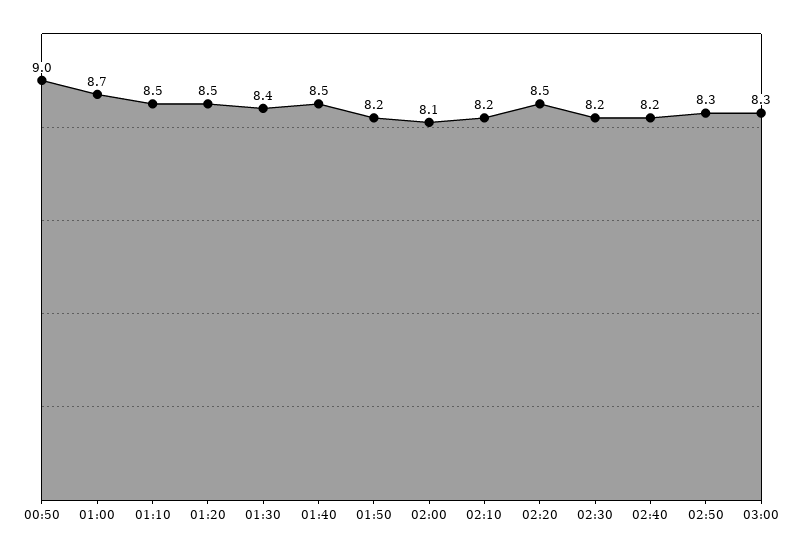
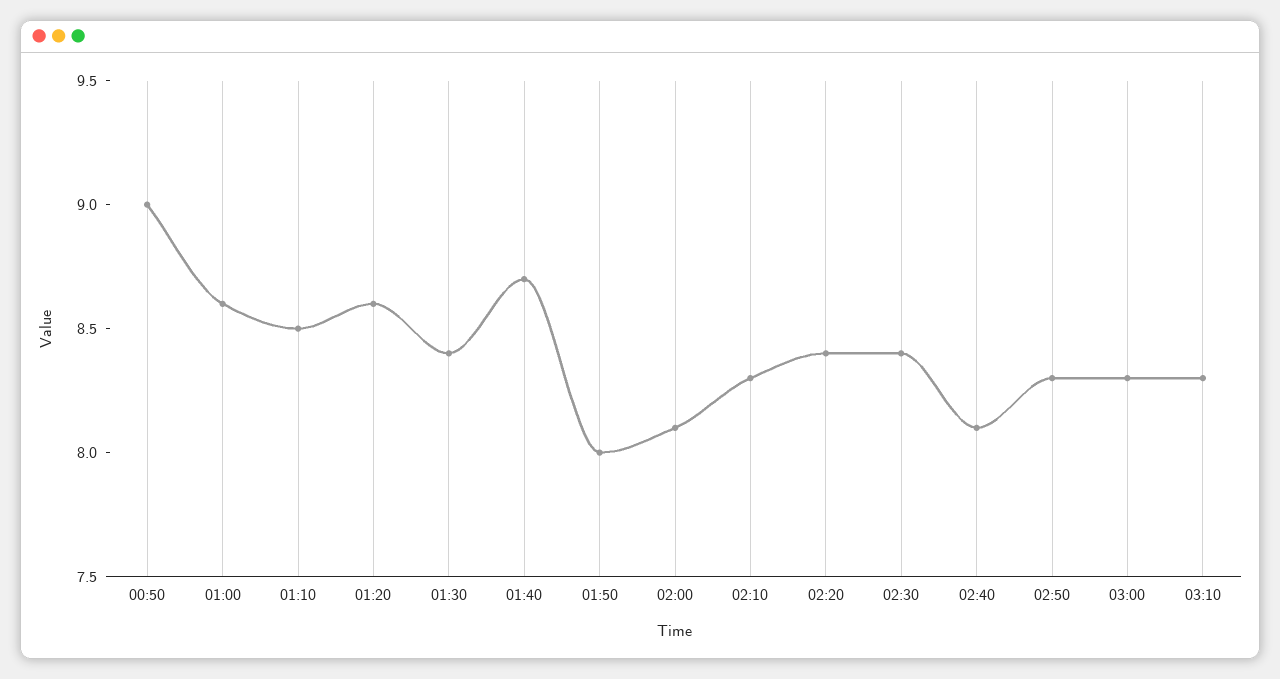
01:00: 8.7 -> 8.6
01:20: 8.5 -> 8.6
01:40: 8.5 -> 8.7
01:50: 8.2 -> 8
02:10: 8.2 -> 8.3
02:20: 8.5 -> 8.4
02:30: 8.2 -> 8.4
02:40: 8.2 -> 8.1
03:10: none -> 8.3

